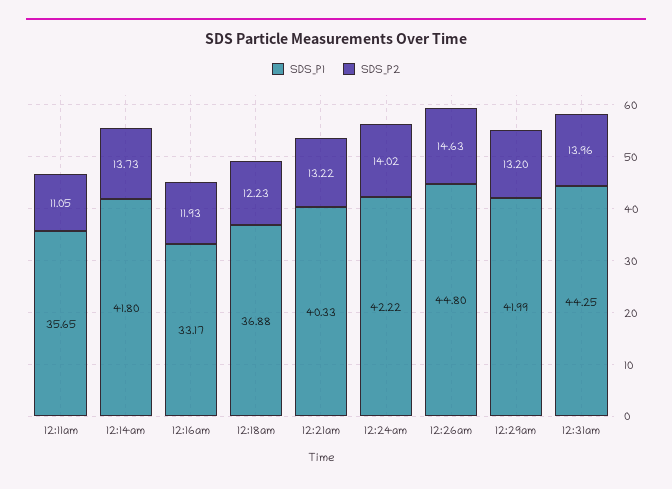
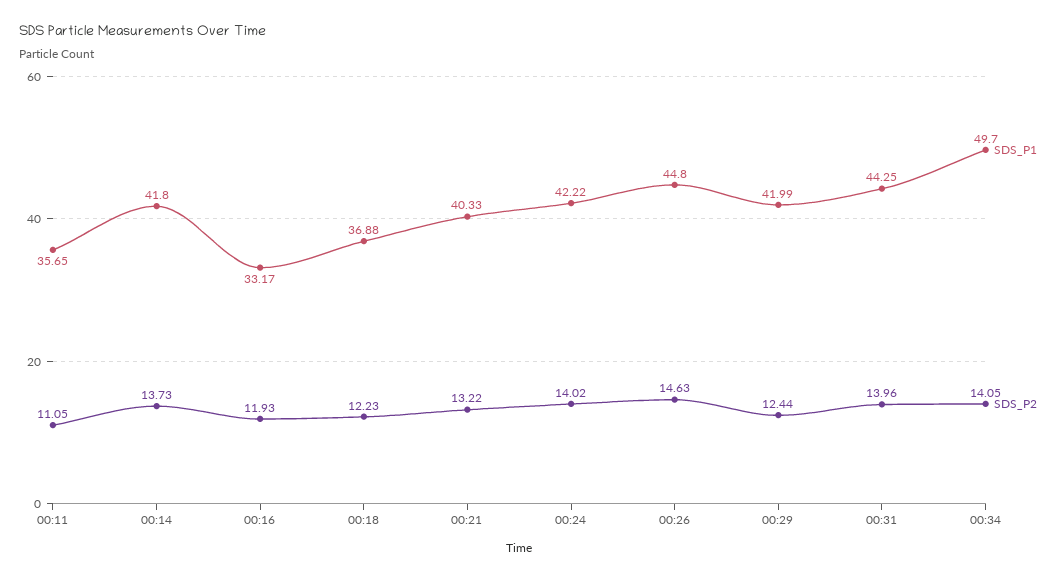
SDS_P2, 12:29am: 13.2 -> 12.44
SDS_P1, 00:34: none -> 49.7
SDS_P2, 00:34: none -> 14.05

